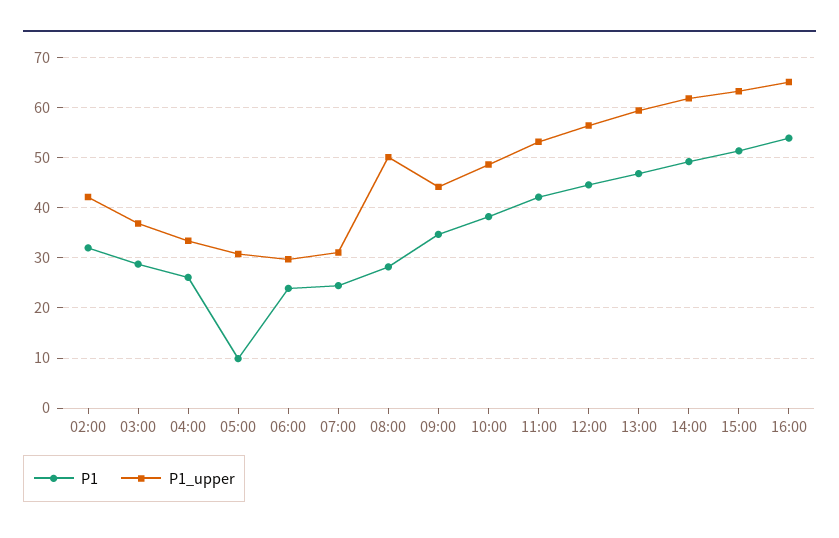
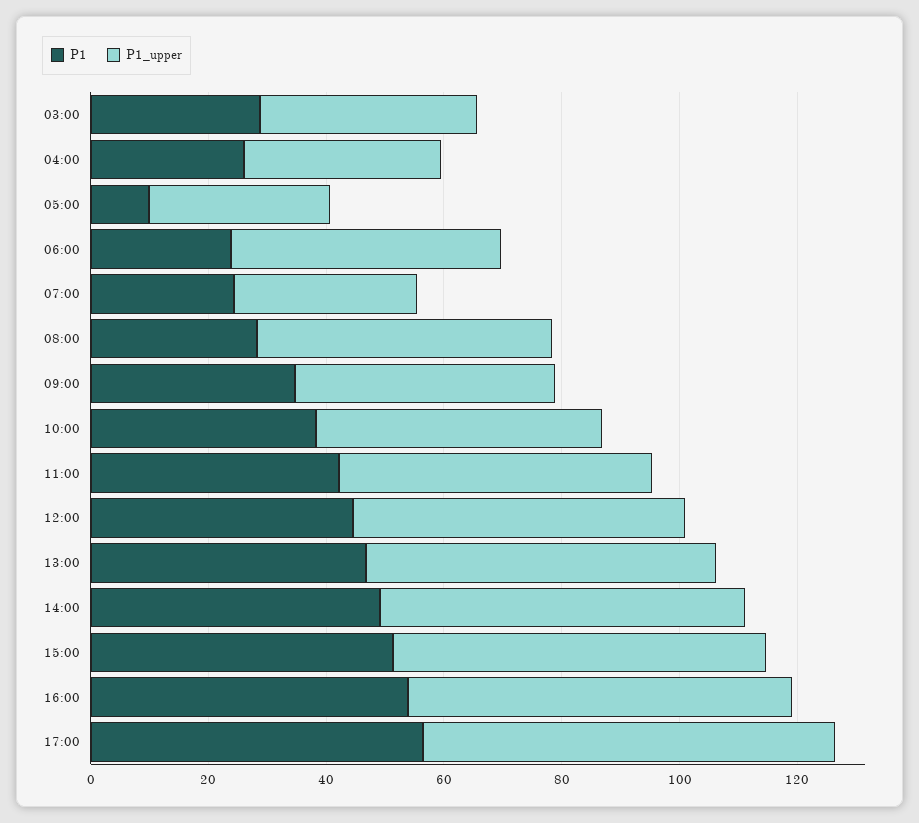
P1, 02:00: 32 -> none
P1_upper, 02:00: 42 -> none
P1_upper, 06:00: 30 -> 45
P1, 17:00: none -> 55
P1_upper, 17:00: none -> 70

